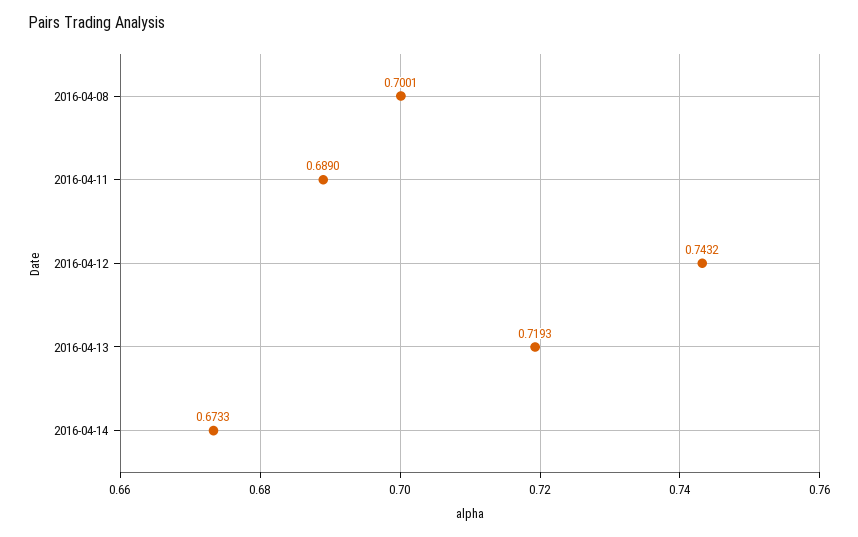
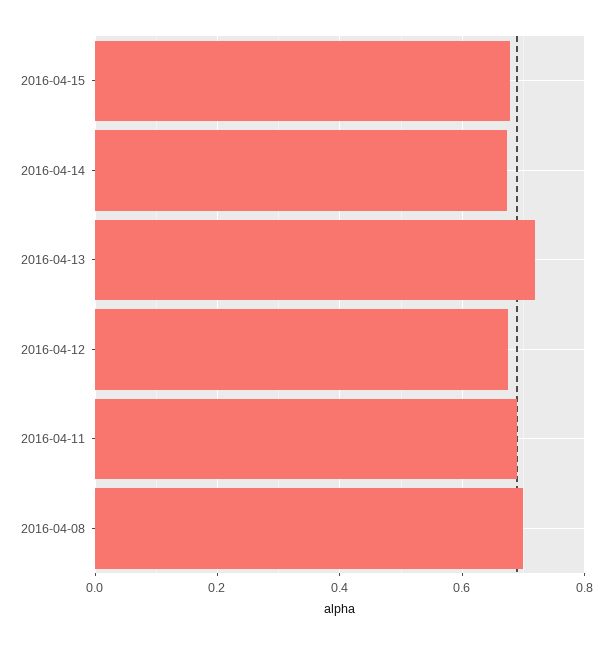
2016-04-12: 0.7432 -> 0.68
2016-04-15: none -> 0.68

